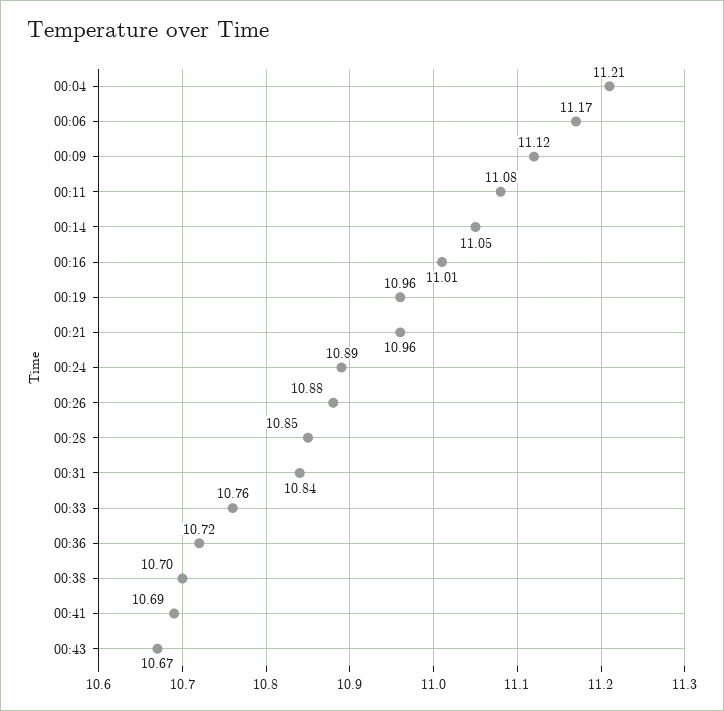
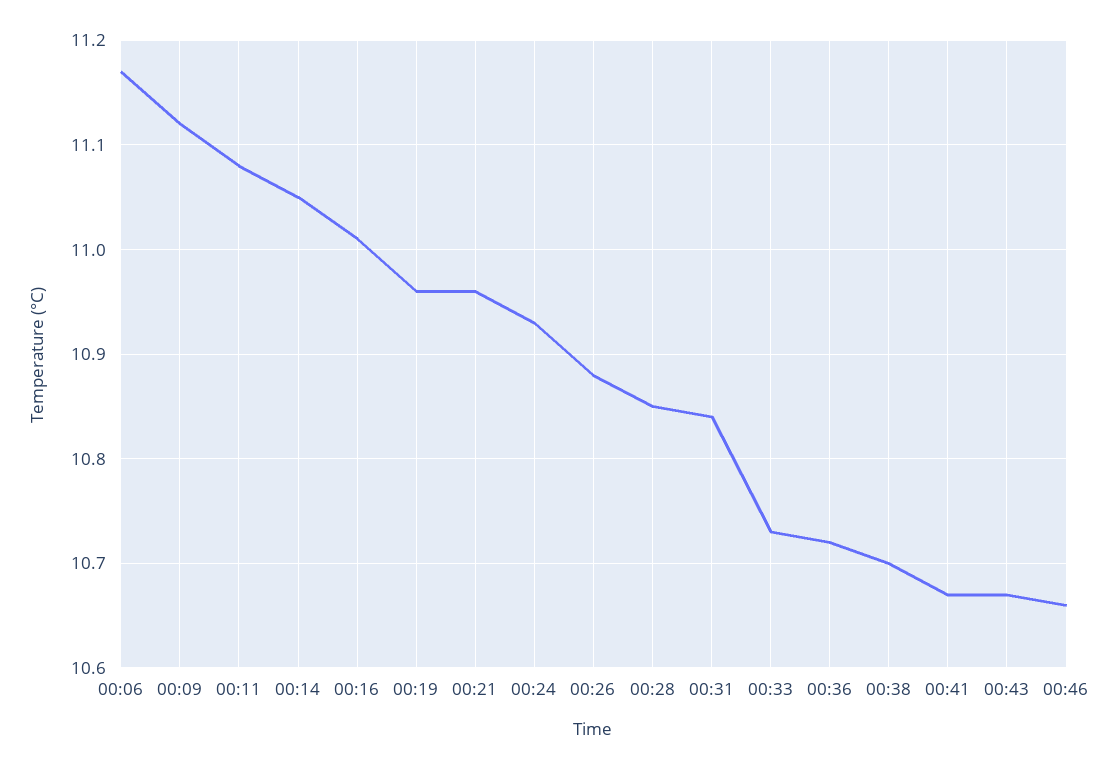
00:04: 11.21 -> none
00:24: 10.89 -> 10.93
00:33: 10.76 -> 10.73
00:41: 10.69 -> 10.67
00:46: none -> 10.66

